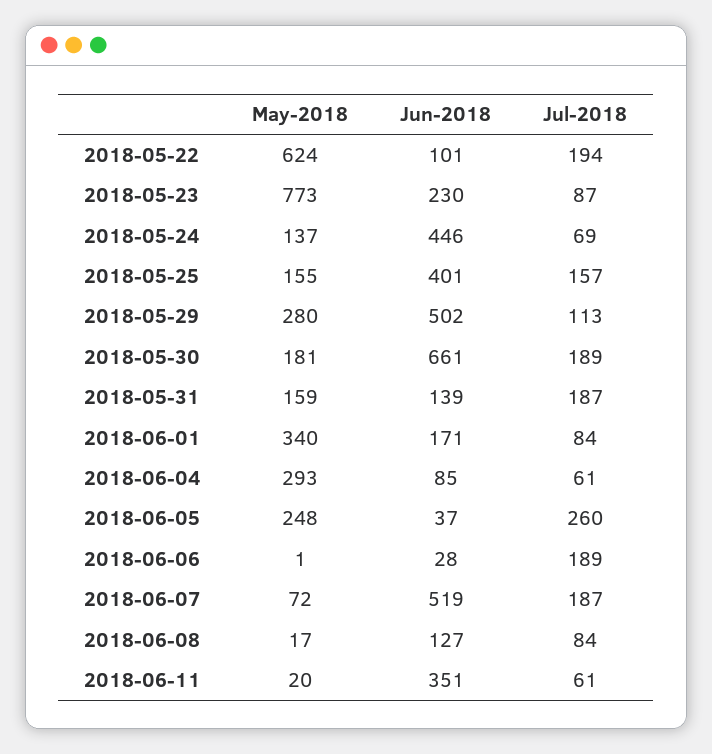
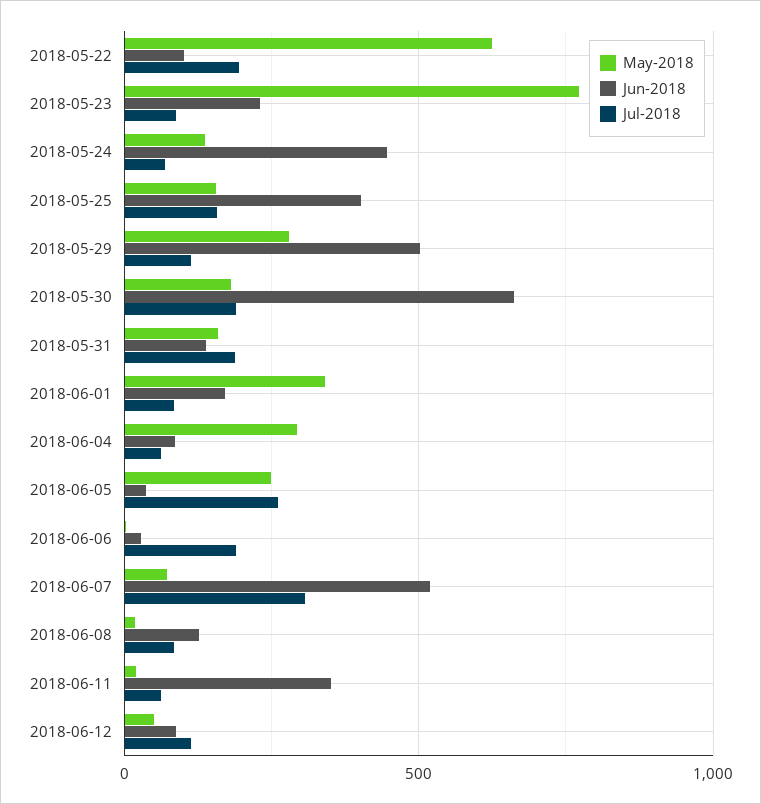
Jul-2018, 2018-06-07: 187 -> 300
May-2018, 2018-06-12: none -> 50
Jun-2018, 2018-06-12: none -> 100
Jul-2018, 2018-06-12: none -> 100

